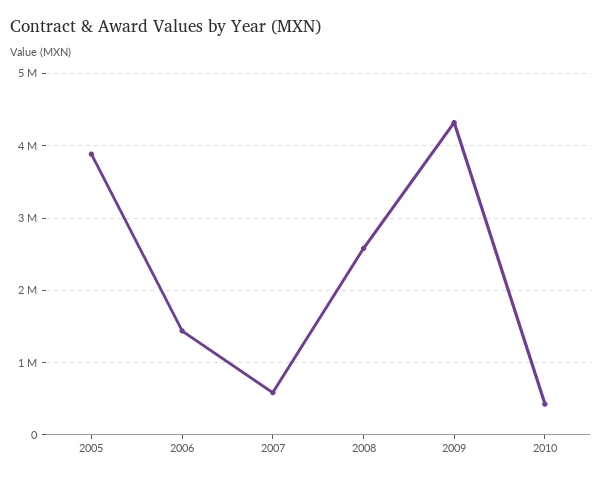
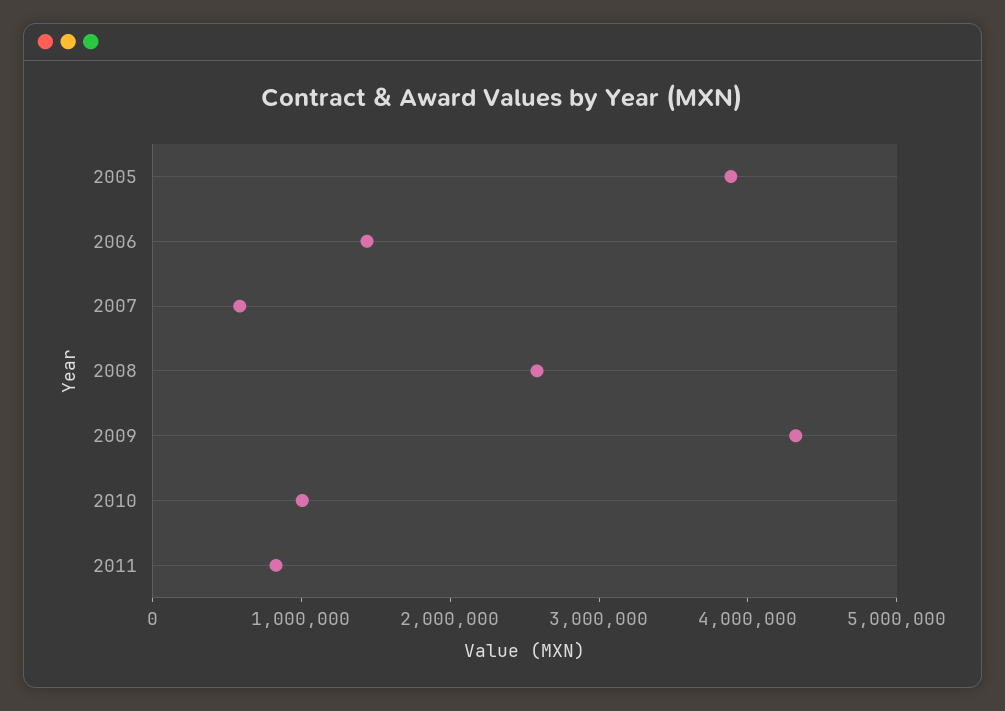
2010: 400000 -> 1000000
2011: none -> 800000

